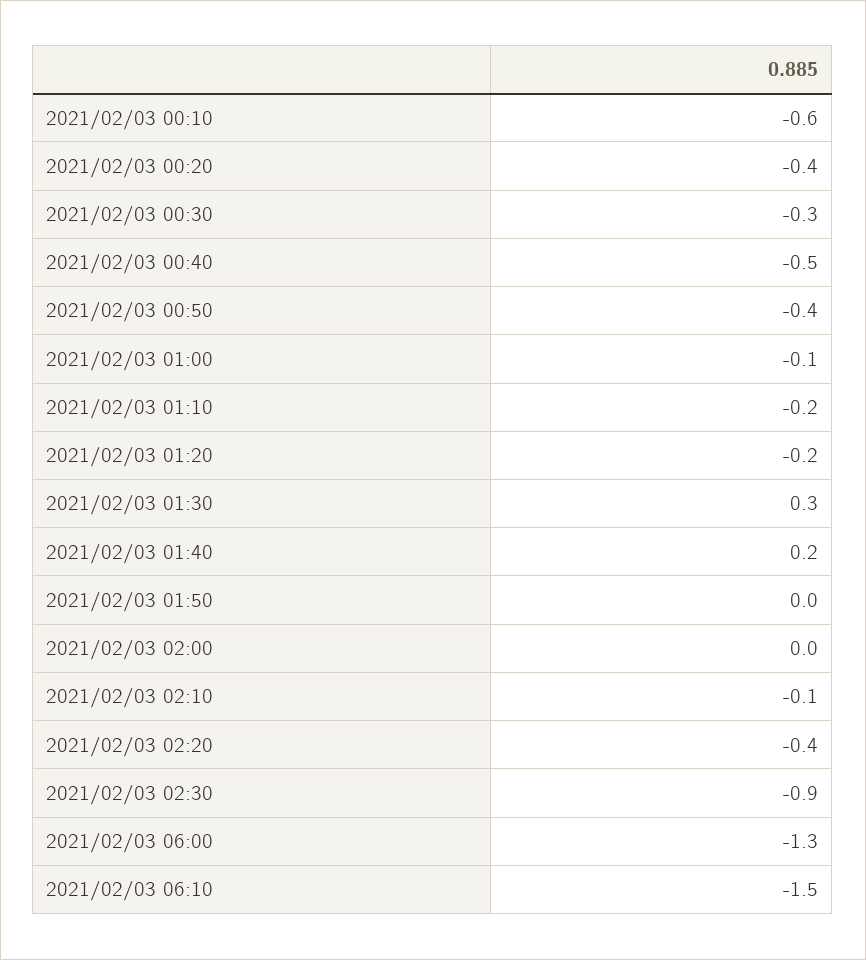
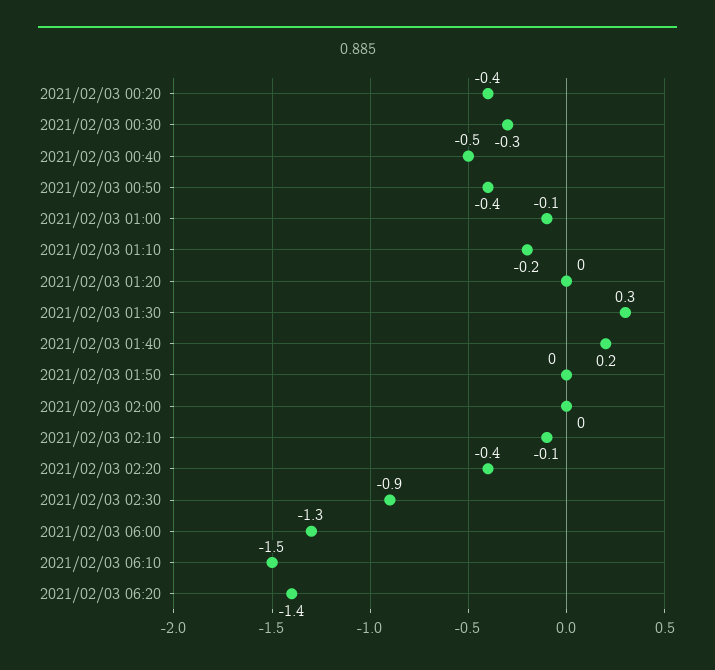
2021/02/03 00:10: -0.6 -> none
2021/02/03 01:20: -0.2 -> 0
2021/02/03 06:20: none -> -1.4

